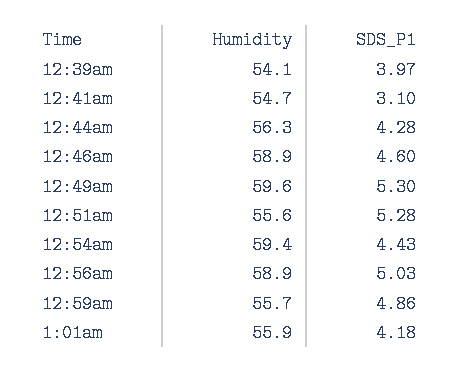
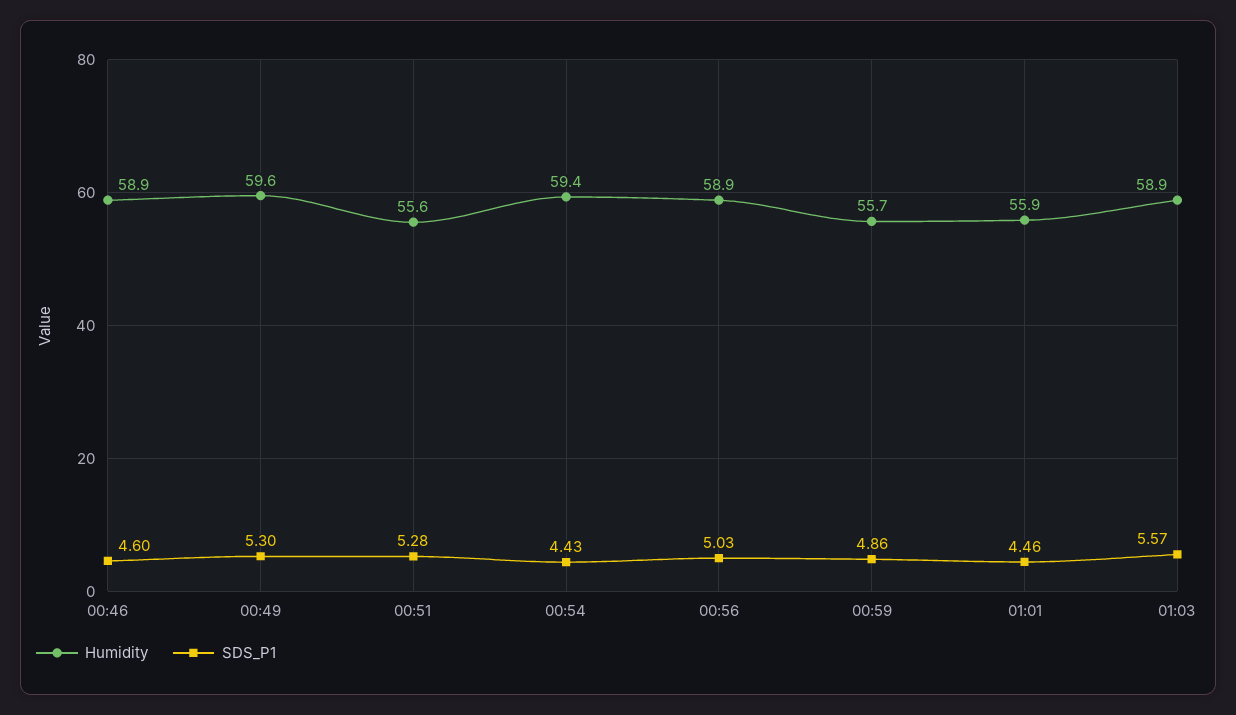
Humidity, 12:39am: 54.1 -> none
SDS_P1, 12:39am: 3.97 -> none
Humidity, 12:41am: 54.7 -> none
SDS_P1, 12:41am: 3.1 -> none
Humidity, 12:44am: 56.3 -> none
SDS_P1, 12:44am: 4.28 -> none
SDS_P1, 1:01am: 4.18 -> 4.46
Humidity, 01:03: none -> 58.9
SDS_P1, 01:03: none -> 5.57

